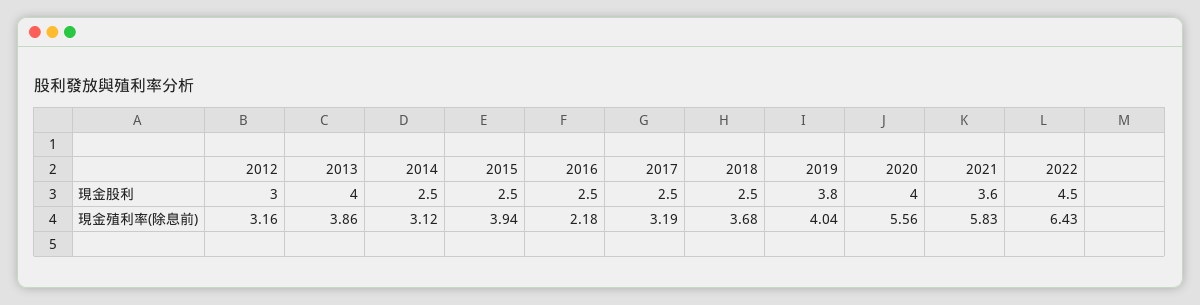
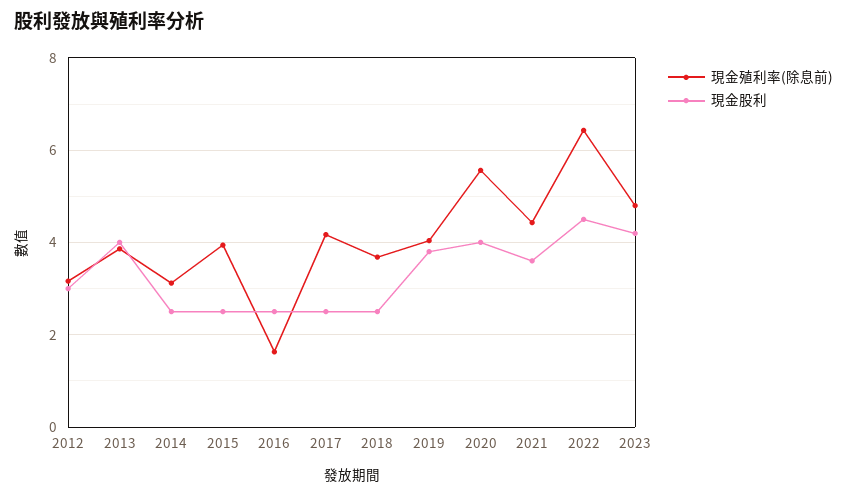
現金殖利率(除息前), 2016: 2.18 -> 1.6
現金殖利率(除息前), 2017: 3.19 -> 4.2
現金殖利率(除息前), 2021: 5.83 -> 4.4
現金殖利率(除息前), 2023: none -> 4.8
現金股利, 2023: none -> 4.2

